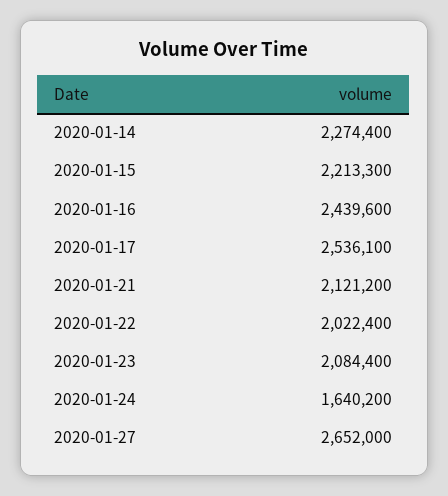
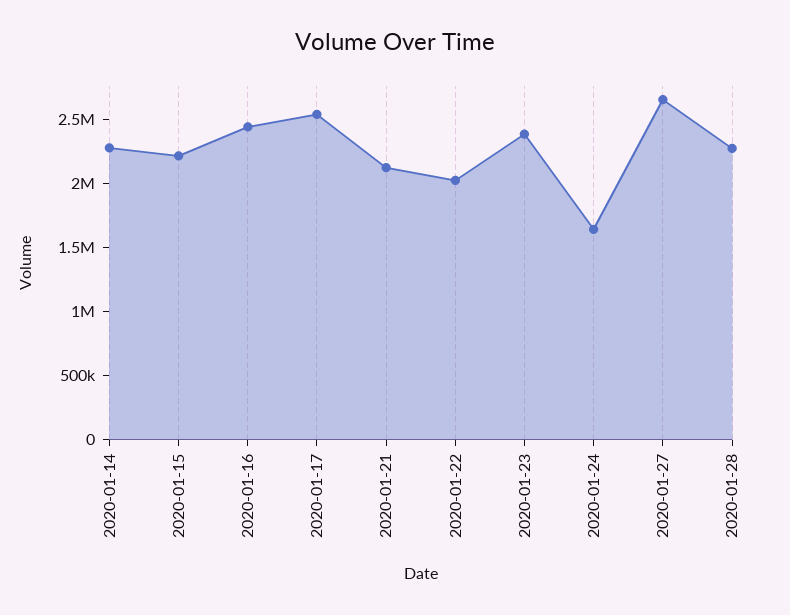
2020-01-23: 2084400 -> 2400000
2020-01-28: none -> 2300000

